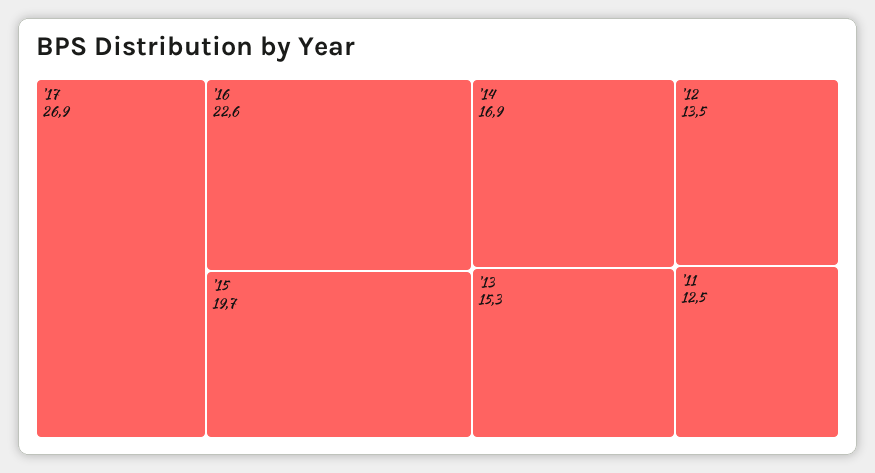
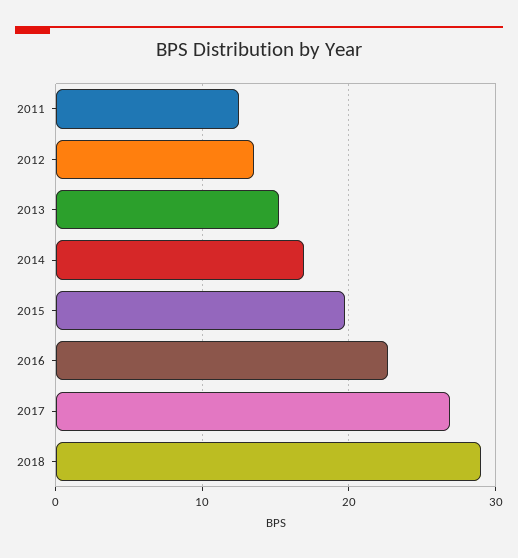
2018: none -> 29

